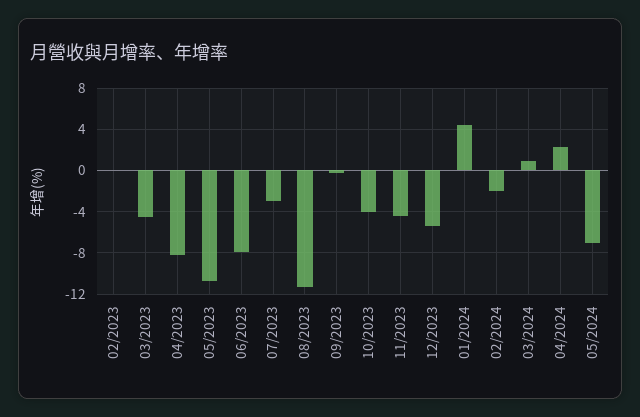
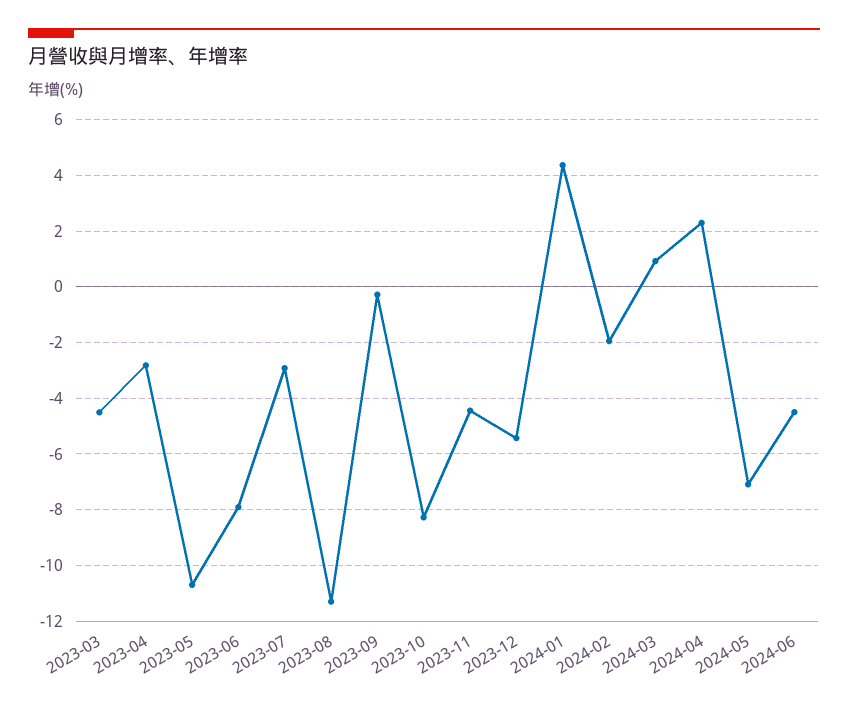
02/2023: 0 -> none
04/2023: -8 -> -2.75
10/2023: -4 -> -8.25
2024-06: none -> -4.5

